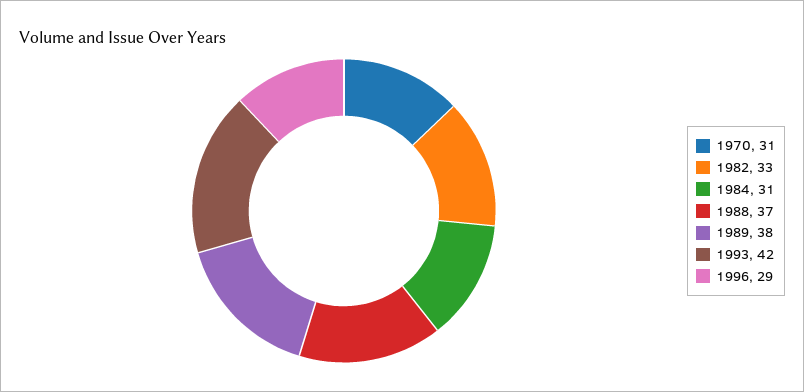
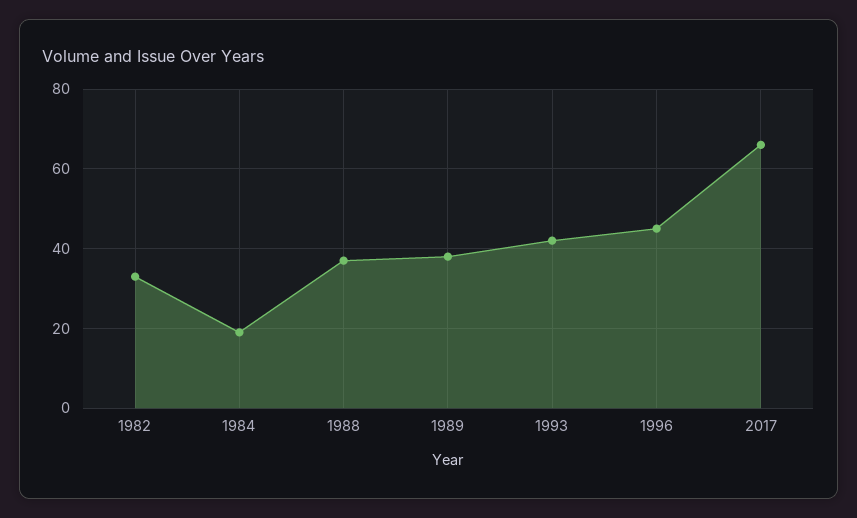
1970: 31 -> none
1984: 31 -> 20
1996: 29 -> 45
2017: none -> 65

